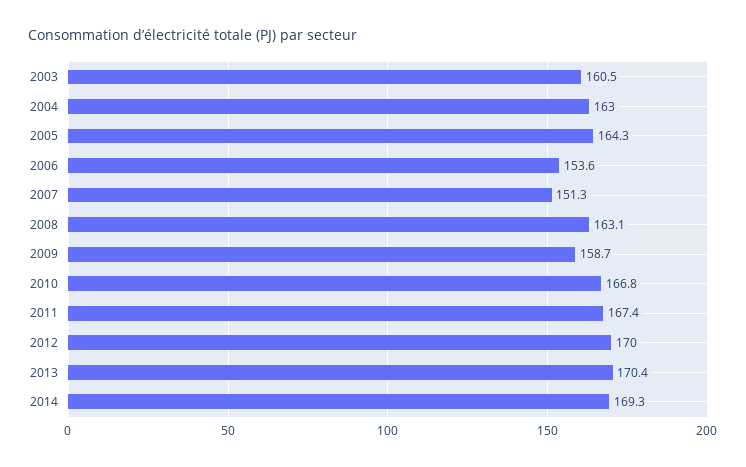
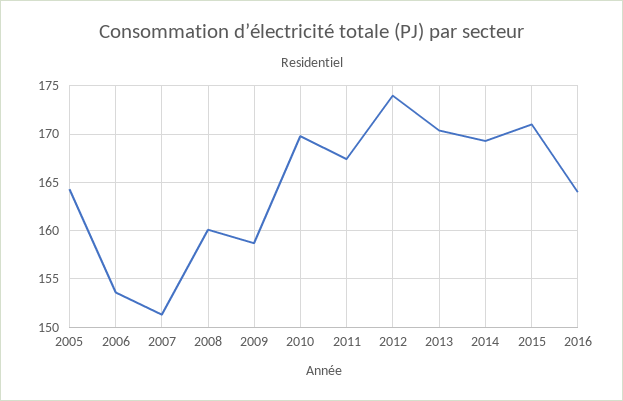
2003: 160.5 -> none
2004: 163 -> none
2008: 163.1 -> 160
2010: 166.8 -> 170
2012: 170 -> 174
2015: none -> 171
2016: none -> 164

